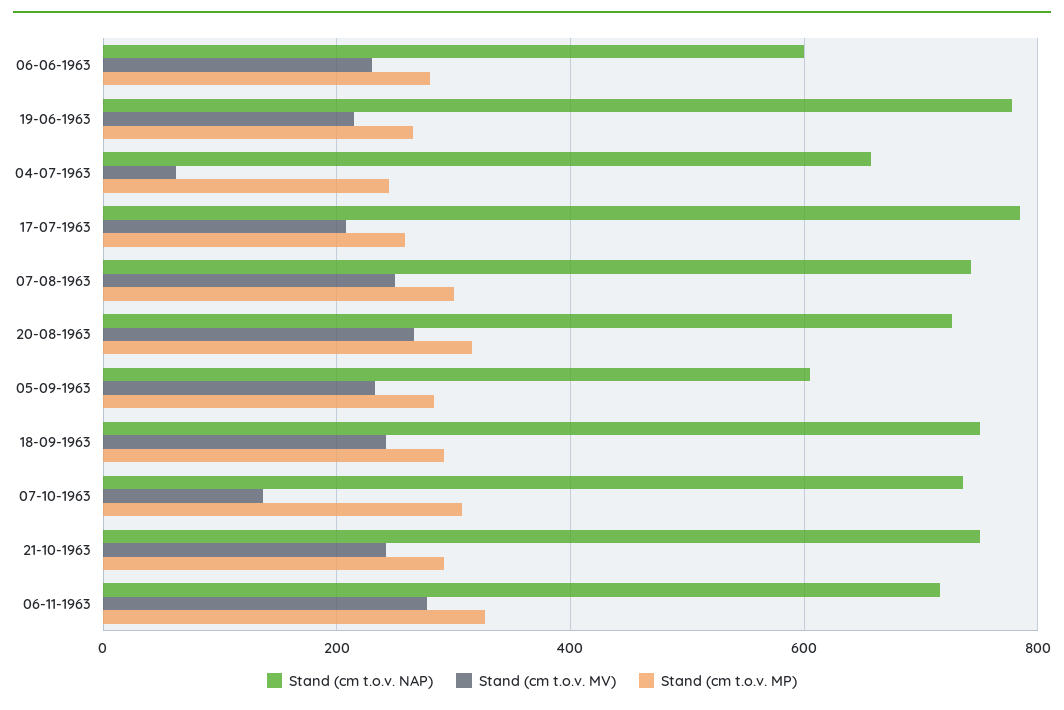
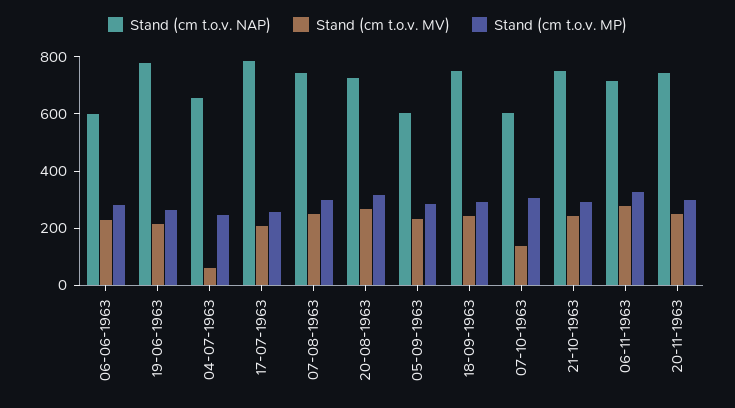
Stand (cm t.o.v. NAP), 07-10-1963: 740 -> 600
Stand (cm t.o.v. NAP), 20-11-1963: none -> 750
Stand (cm t.o.v. MV), 20-11-1963: none -> 250
Stand (cm t.o.v. MP), 20-11-1963: none -> 300

